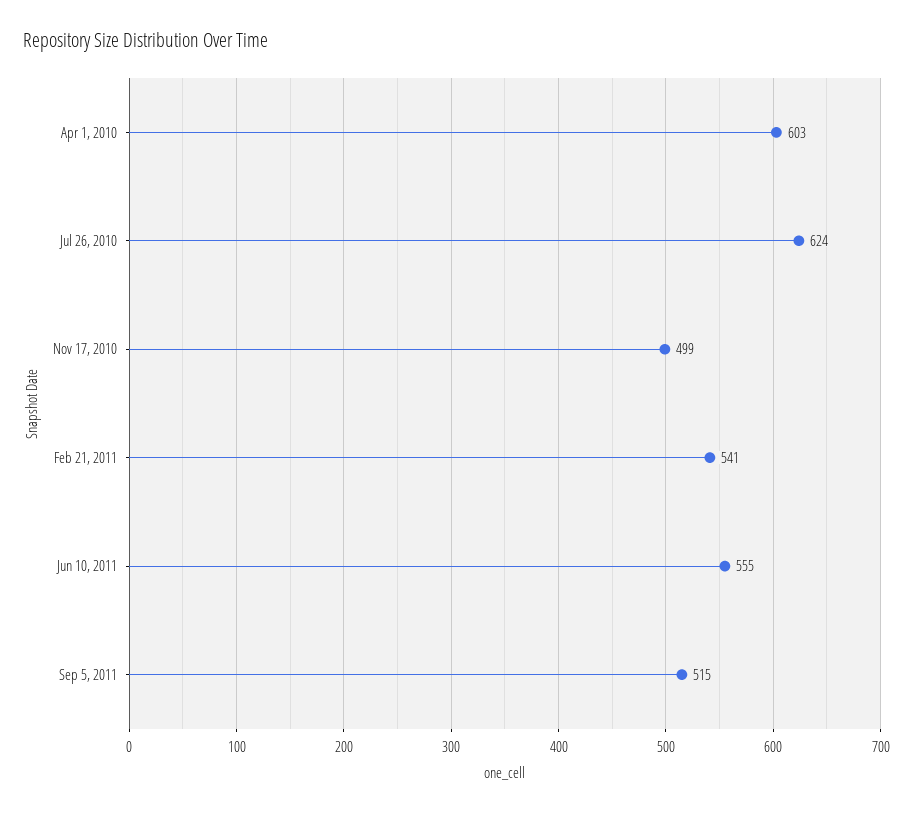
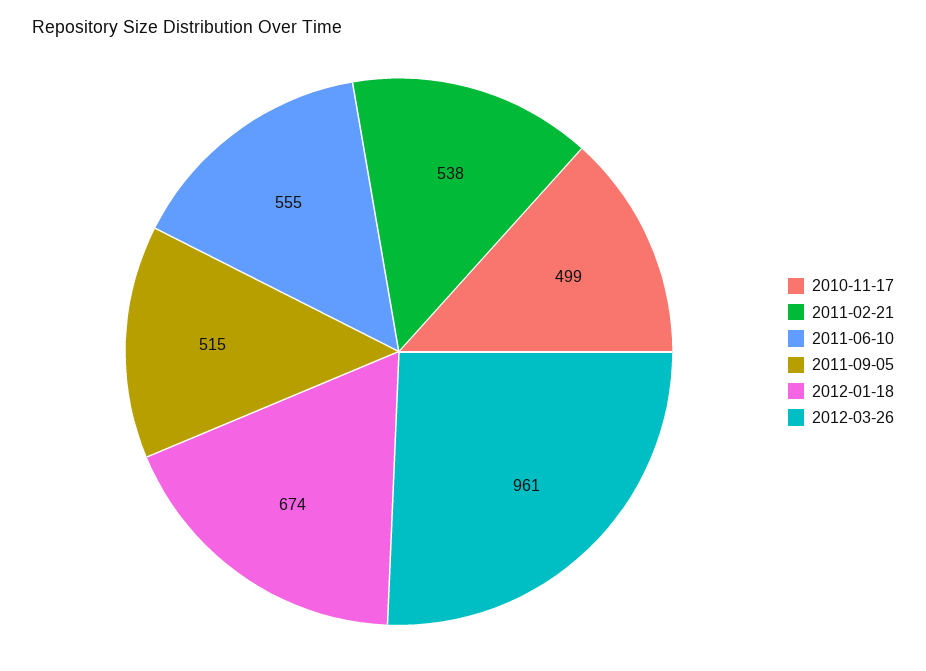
Apr 1, 2010: 603 -> none
Jul 26, 2010: 624 -> none
Feb 21, 2011: 541 -> 538
2012-01-18: none -> 674
2012-03-26: none -> 961

